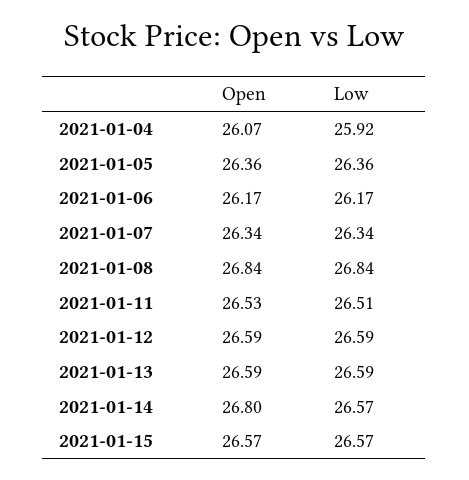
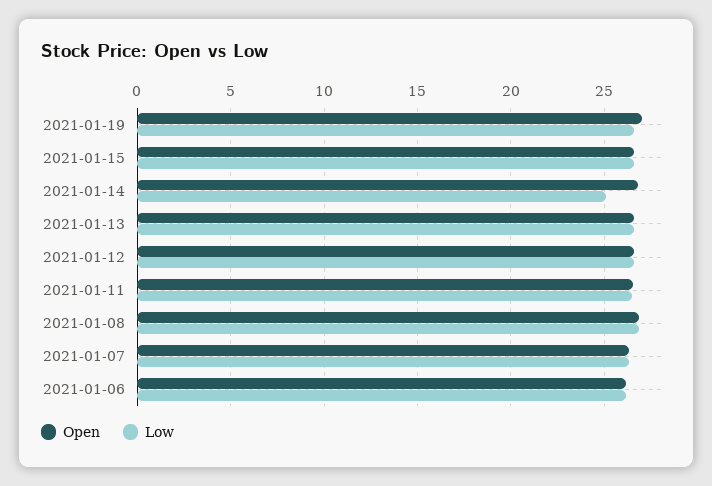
Open, 2021-01-04: 26.07 -> none
Low, 2021-01-04: 25.92 -> none
Open, 2021-01-05: 26.36 -> none
Low, 2021-01-05: 26.36 -> none
Low, 2021-01-14: 26.57 -> 25
Open, 2021-01-19: none -> 27
Low, 2021-01-19: none -> 26.5

